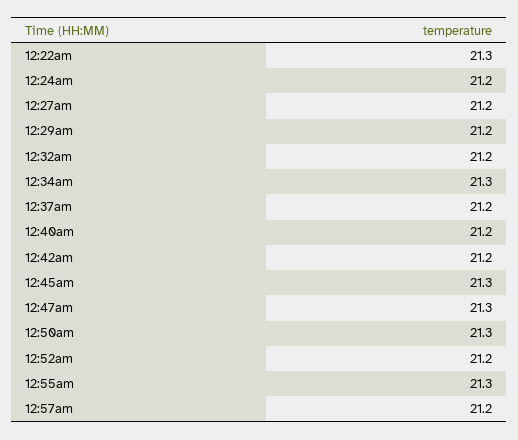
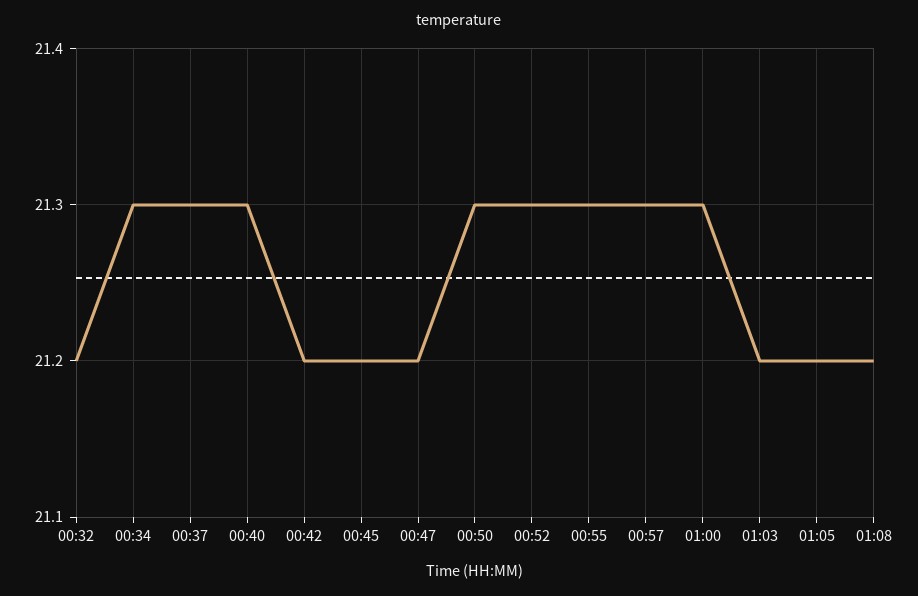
12:22am: 21.3 -> none
12:24am: 21.2 -> none
12:27am: 21.2 -> none
12:29am: 21.2 -> none
12:37am: 21.2 -> 21.3
12:40am: 21.2 -> 21.3
12:45am: 21.3 -> 21.2
12:47am: 21.3 -> 21.2
12:52am: 21.2 -> 21.3
12:57am: 21.2 -> 21.3
01:00: none -> 21.3
01:03: none -> 21.2
01:05: none -> 21.2
01:08: none -> 21.2

